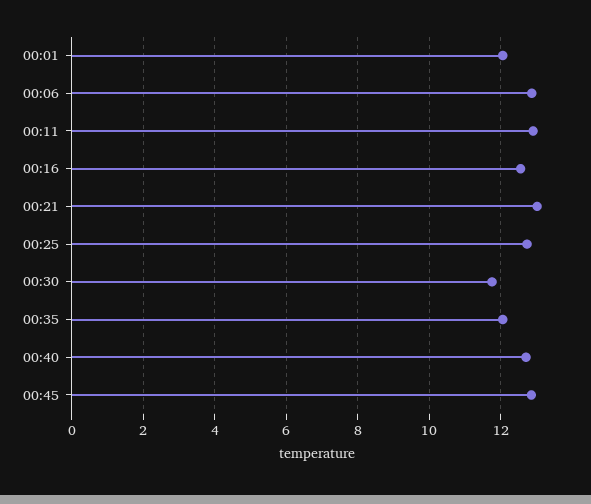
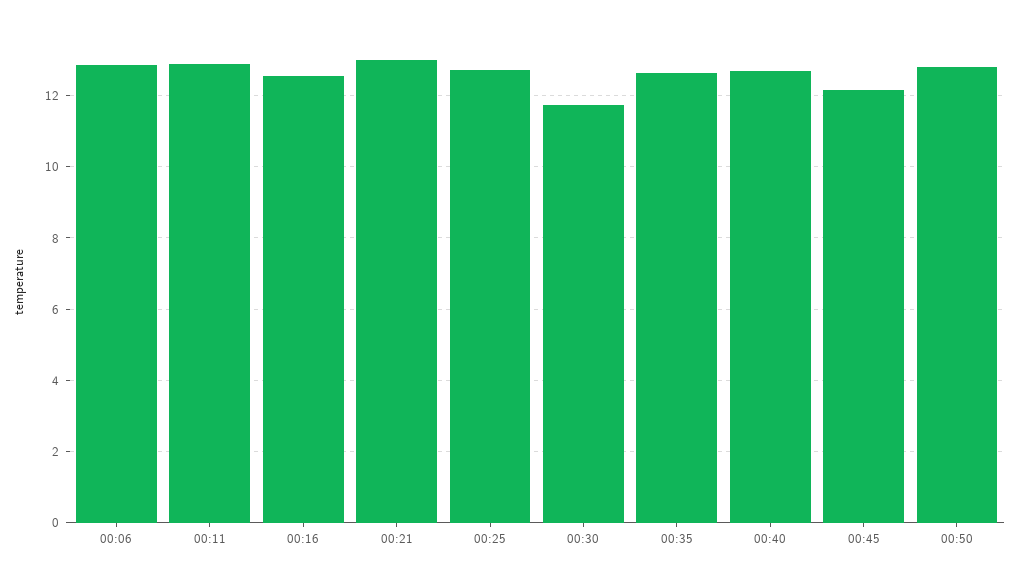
00:01: 12 -> none
00:35: 12 -> 12.6
00:45: 12.8 -> 12.2
00:50: none -> 12.8

